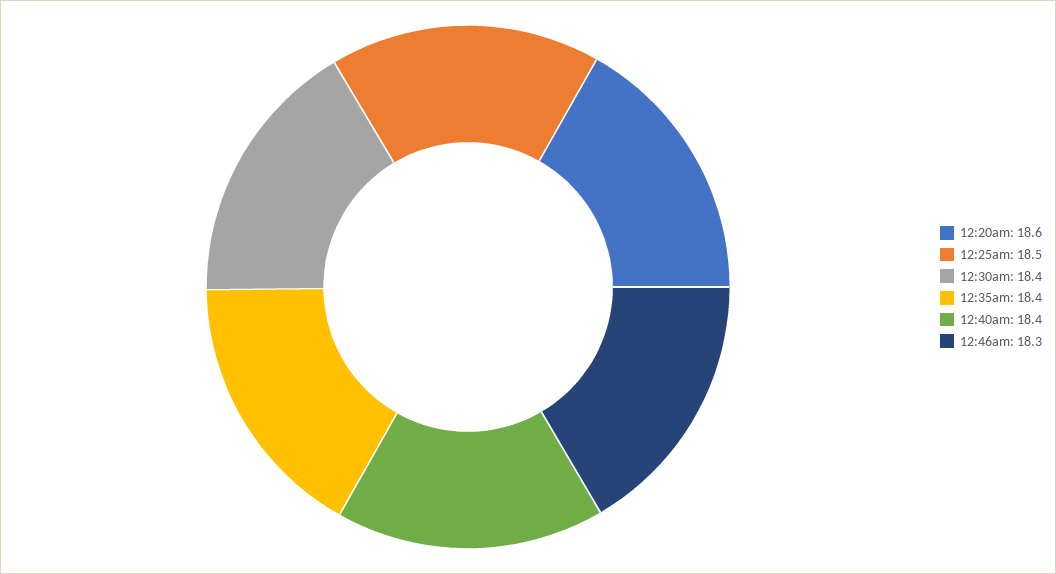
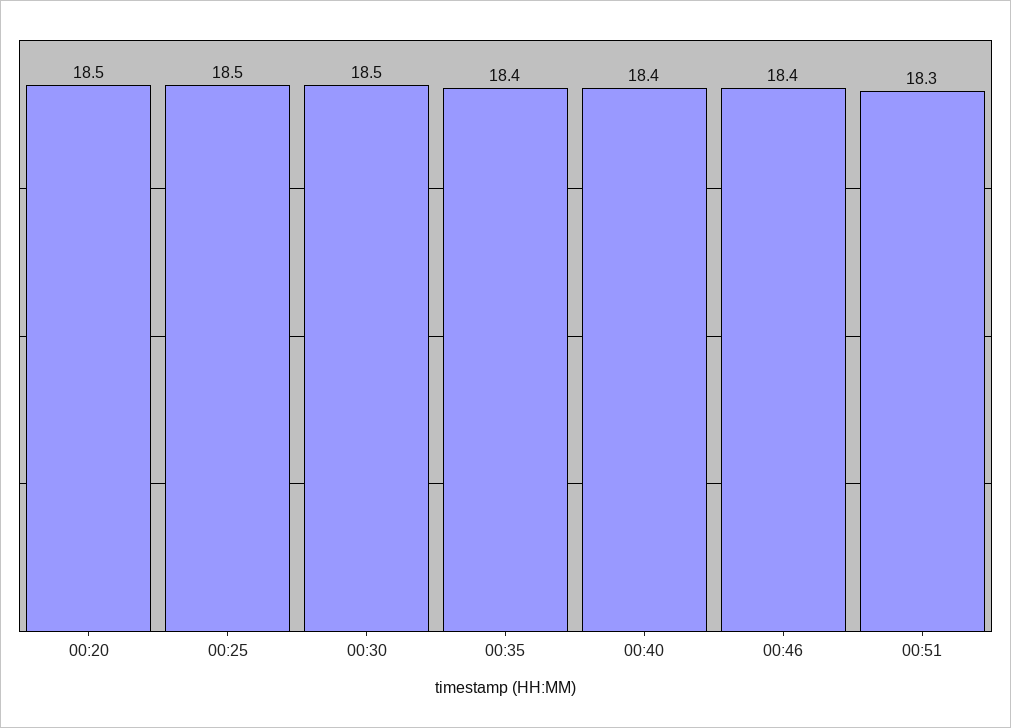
12:20am: 18.6 -> 18.5
12:30am: 18.4 -> 18.5
12:46am: 18.3 -> 18.4
00:51: none -> 18.3

